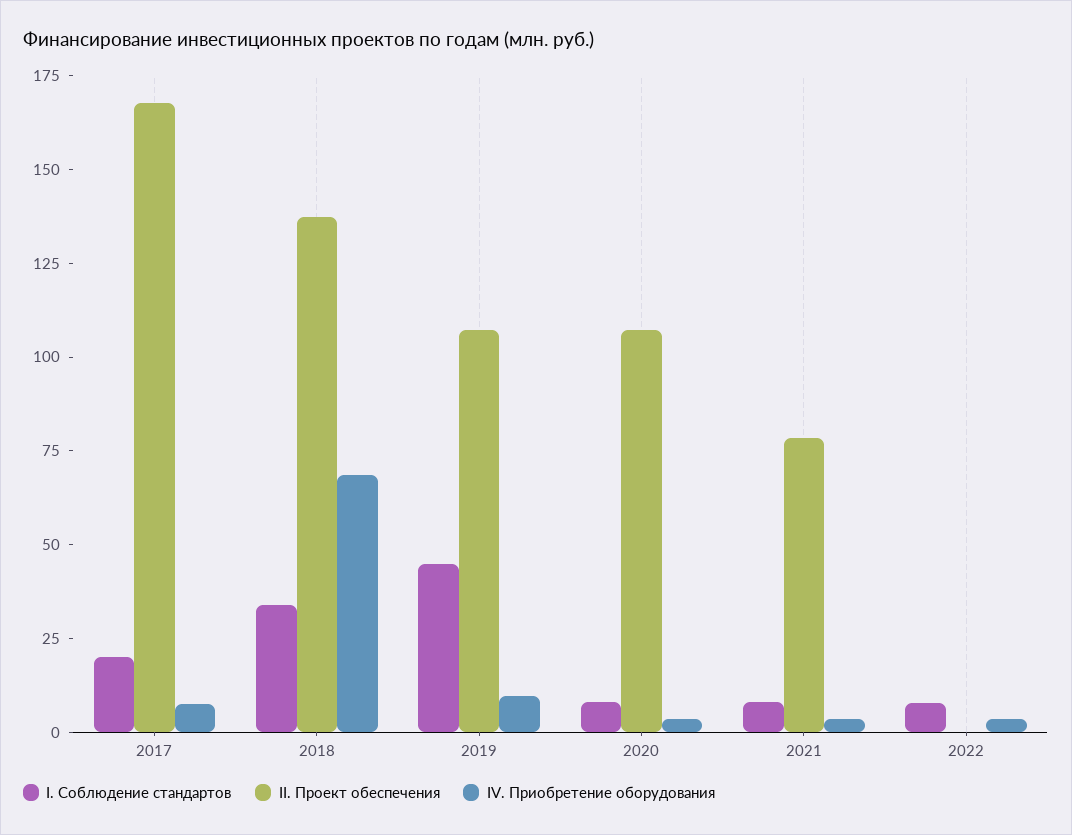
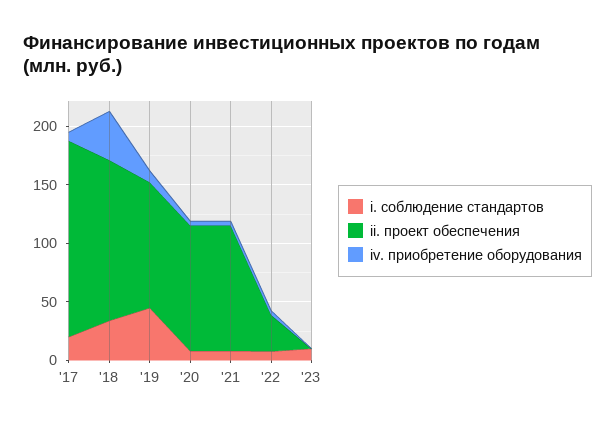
IV. Приобретение оборудования, 2018: 70 -> 40
II. Проект обеспечения, 2021: 80 -> 110
II. Проект обеспечения, 2022: 0 -> 30
I. Соблюдение стандартов, '23: none -> 10
II. Проект обеспечения, '23: none -> 0
IV. Приобретение оборудования, '23: none -> 0

